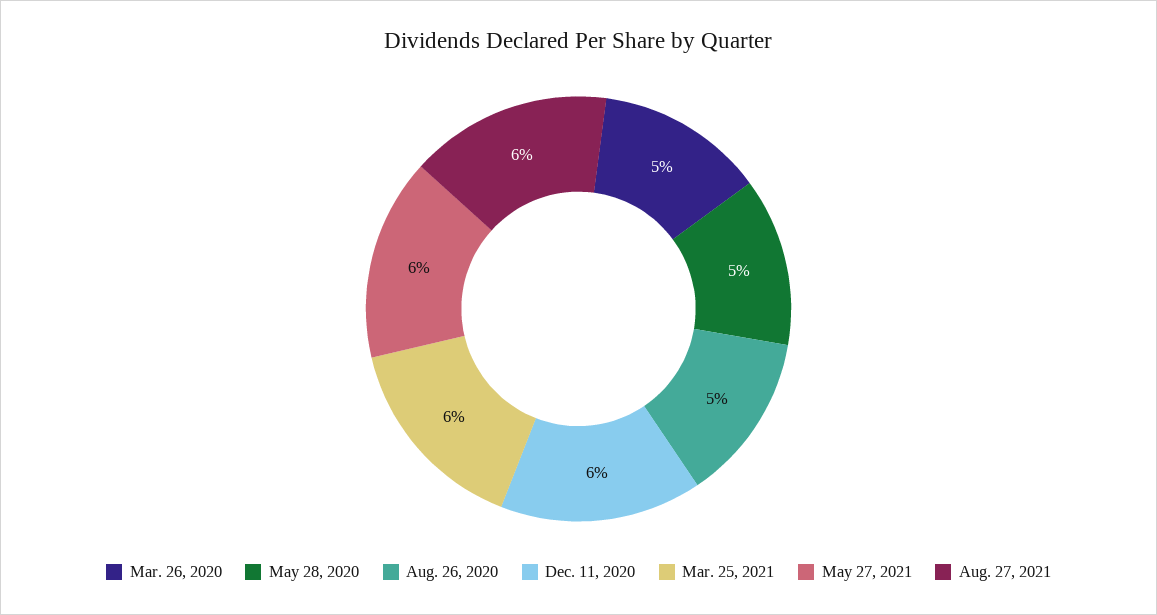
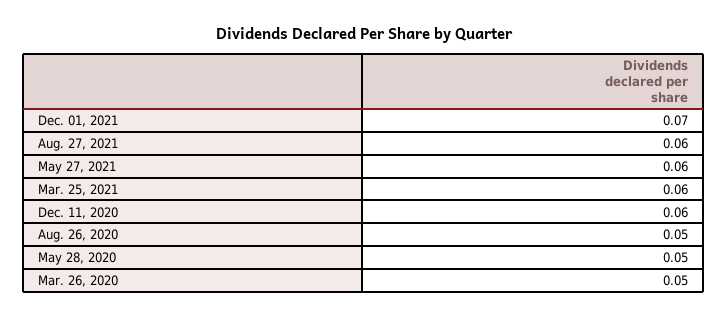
Dec. 01, 2021: none -> 0.07

